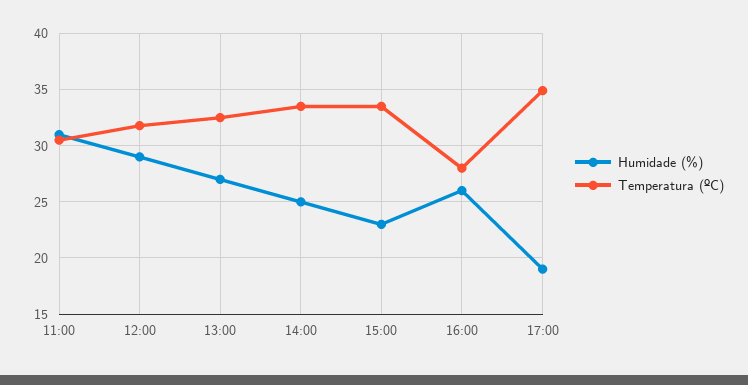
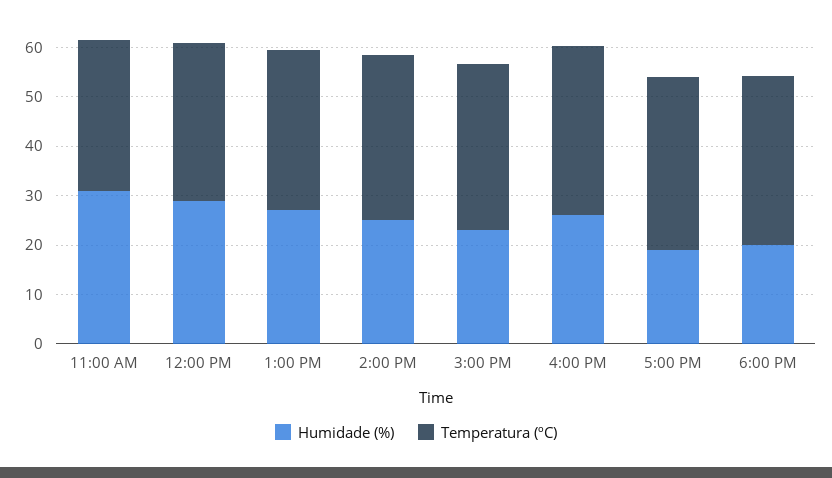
Temperatura (ºC), 16:00: 28 -> 34
Humidade (%), 6:00 PM: none -> 20
Temperatura (ºC), 6:00 PM: none -> 34

